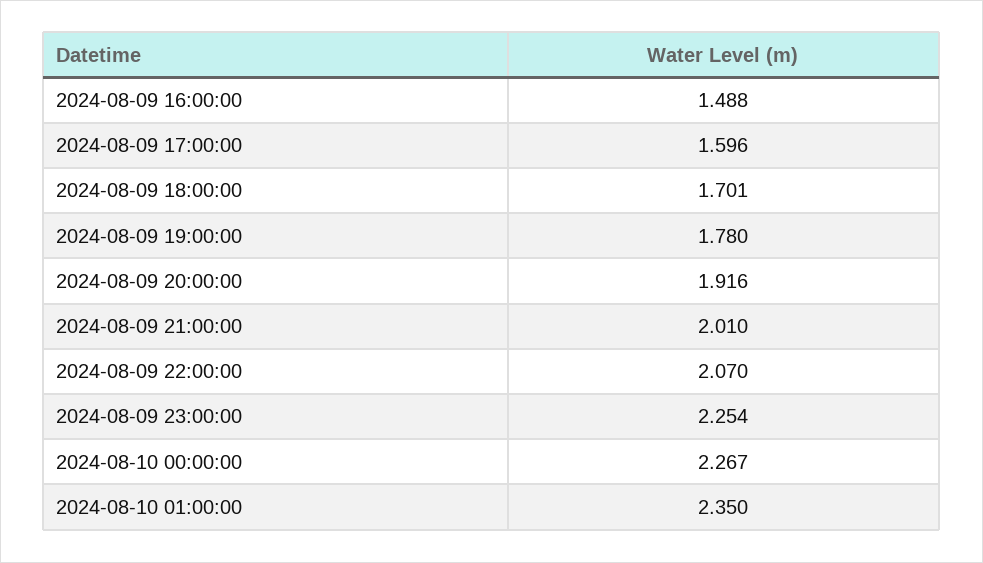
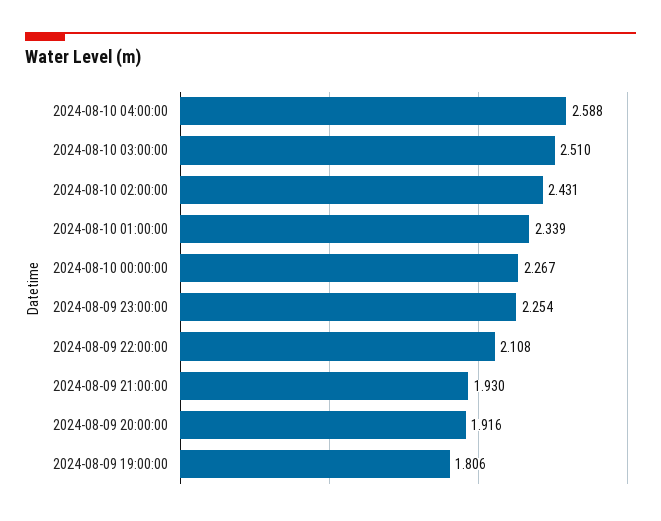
2024-08-09 16:00:00: 1.488 -> none
2024-08-09 17:00:00: 1.596 -> none
2024-08-09 18:00:00: 1.701 -> none
2024-08-09 19:00:00: 1.78 -> 1.806
2024-08-09 21:00:00: 2.01 -> 1.93
2024-08-09 22:00:00: 2.07 -> 2.108
2024-08-10 01:00:00: 2.35 -> 2.339
2024-08-10 04:00:00: none -> 2.588
2024-08-10 03:00:00: none -> 2.51
2024-08-10 02:00:00: none -> 2.431

